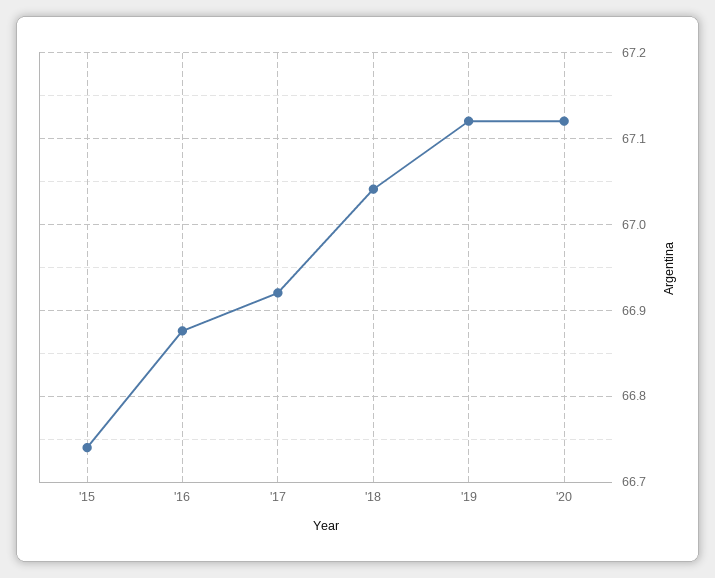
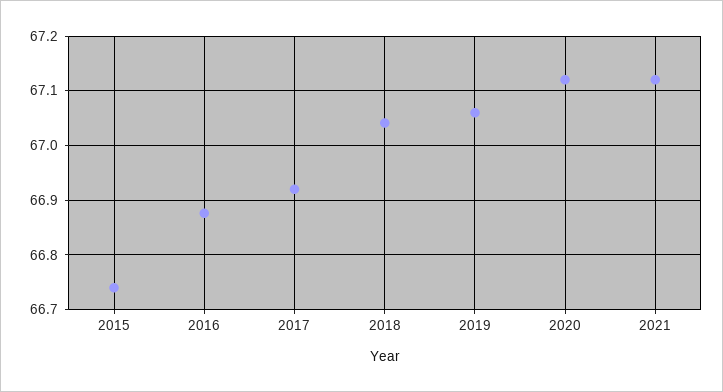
'19: 67.12 -> 67.06
2021: none -> 67.12

